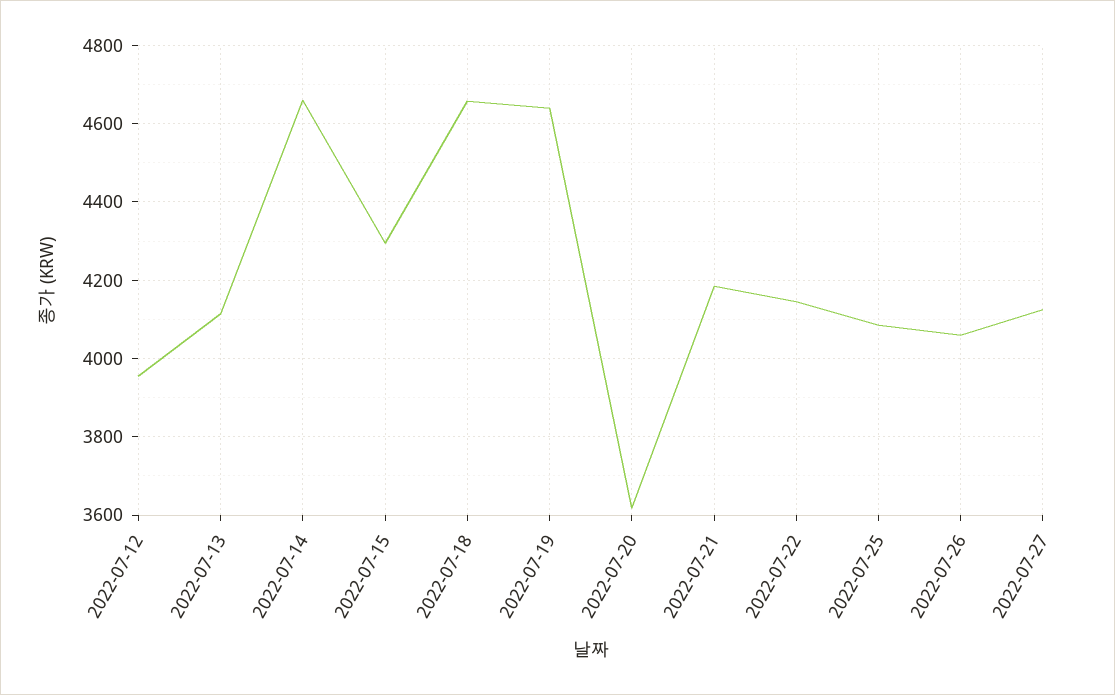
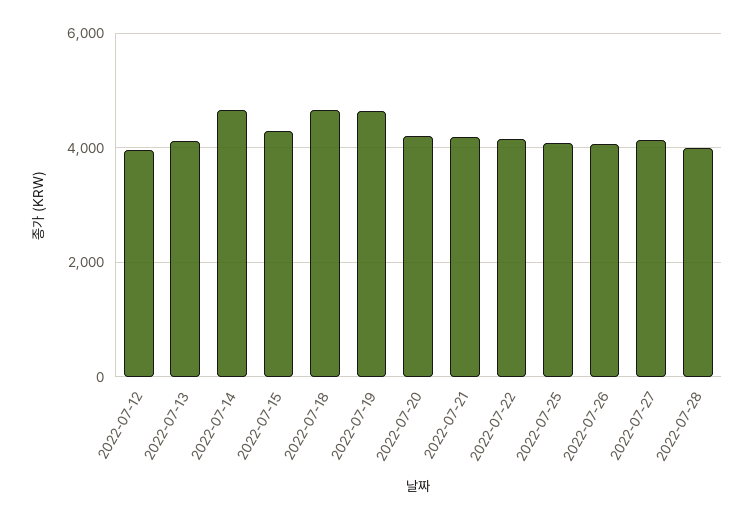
2022-07-20: 3620 -> 4200
2022-07-28: none -> 4000

